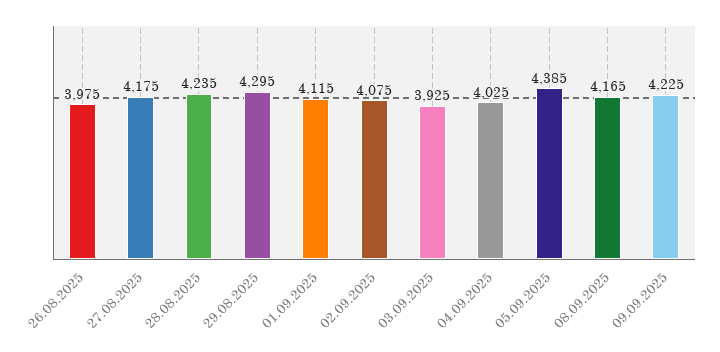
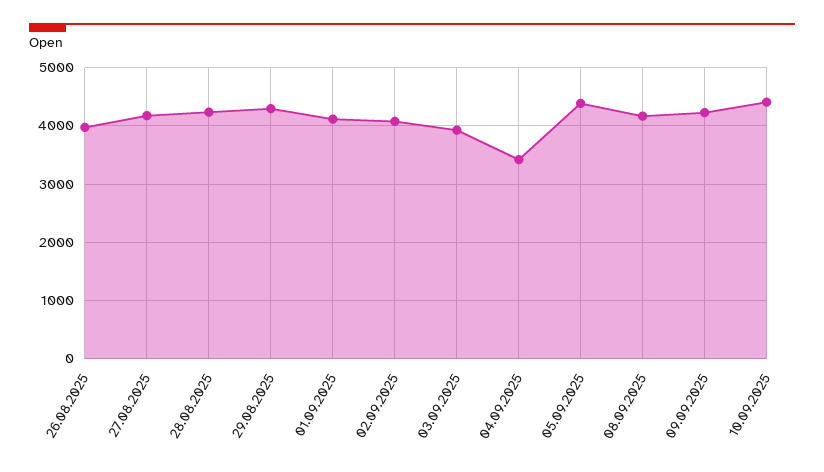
04.09.2025: 4025 -> 3400
10.09.2025: none -> 4400

